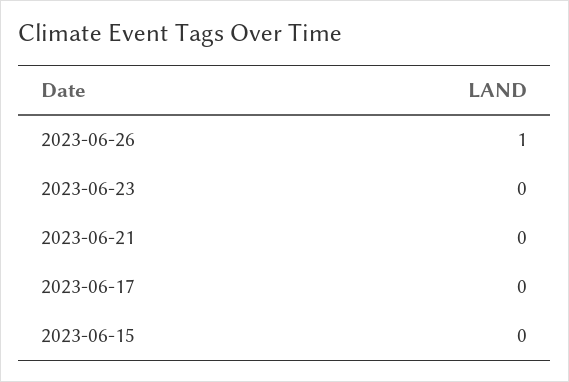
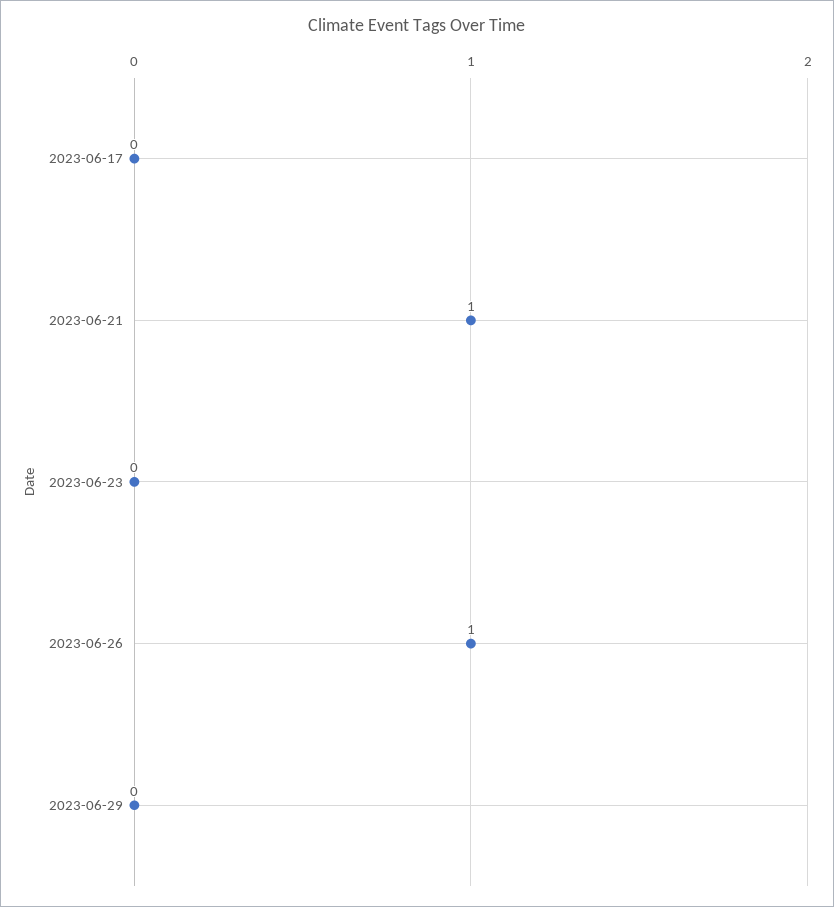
2023-06-21: 0 -> 1
2023-06-15: 0 -> none
2023-06-29: none -> 0

